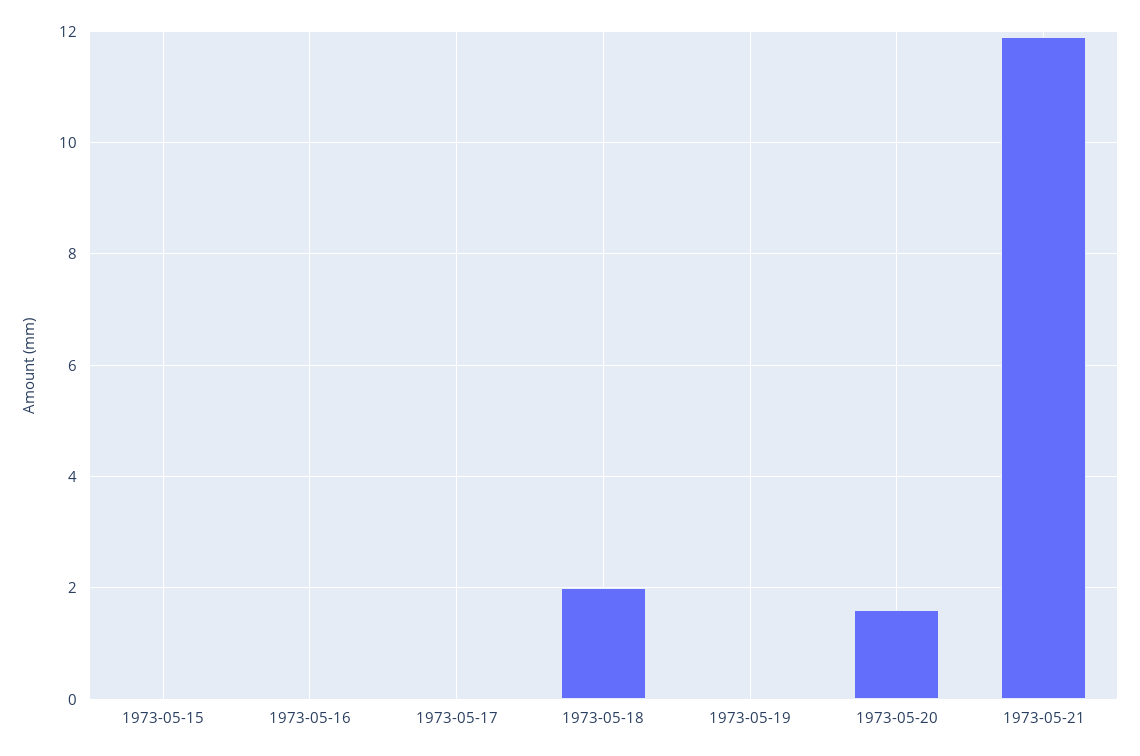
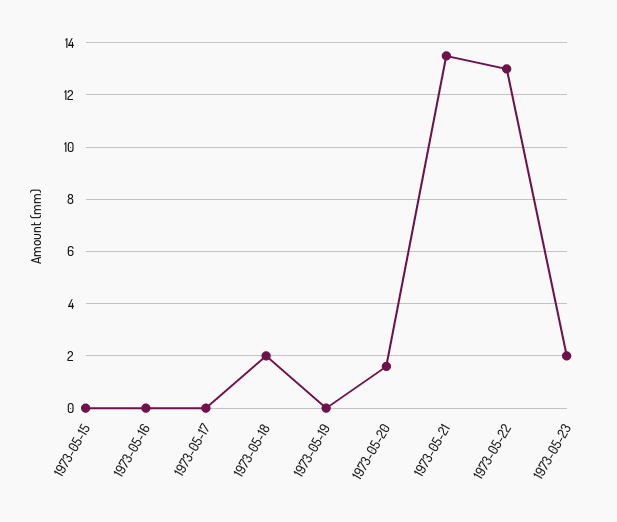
1973-05-21: 12 -> 13.5
1973-05-22: none -> 13
1973-05-23: none -> 2

